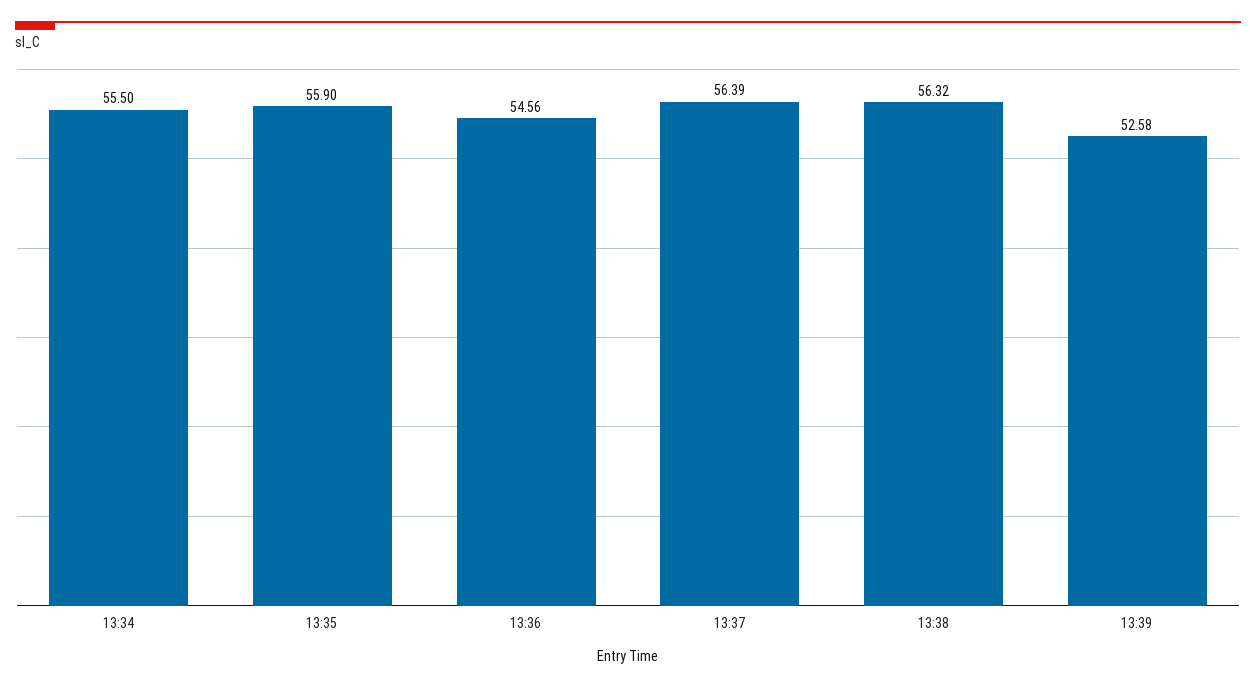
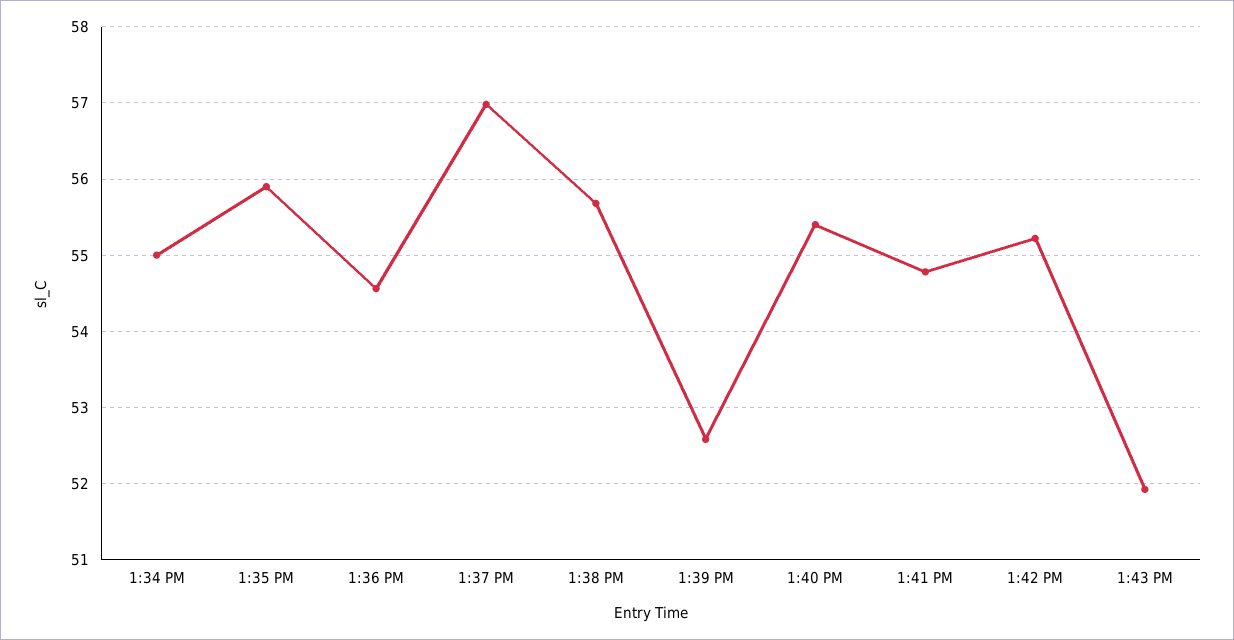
13:34: 55.5 -> 55
13:37: 56.39 -> 57
13:38: 56.32 -> 55.7
1:40 PM: none -> 55.4
1:41 PM: none -> 54.8
1:42 PM: none -> 55.2
1:43 PM: none -> 51.9

